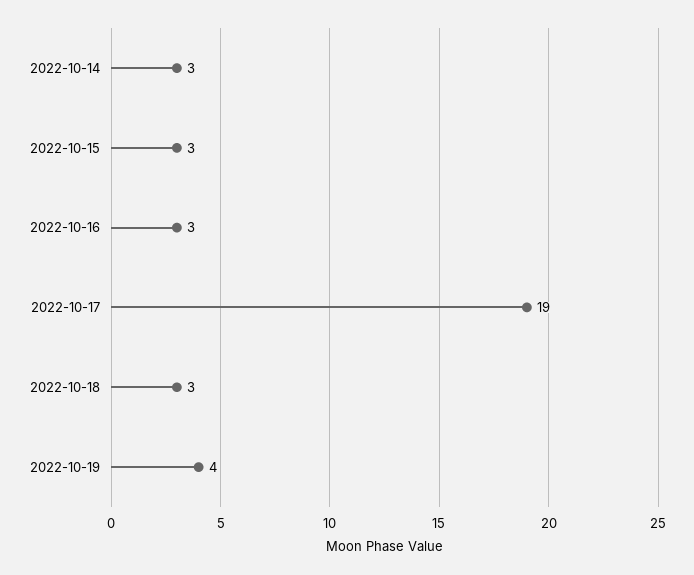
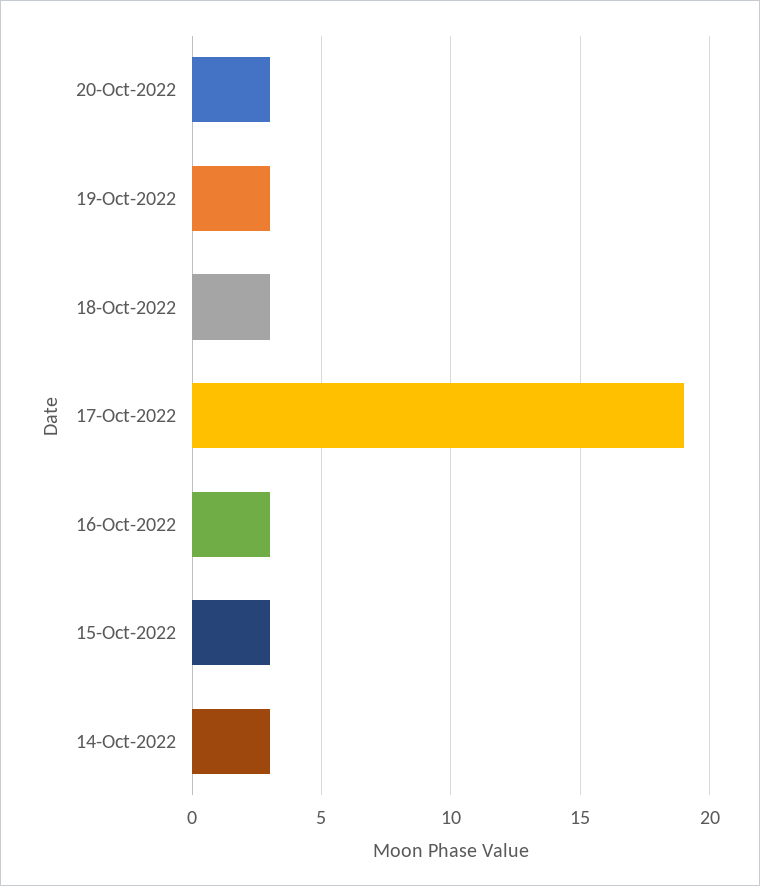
2022-10-19: 4 -> 3
20-Oct-2022: none -> 3

